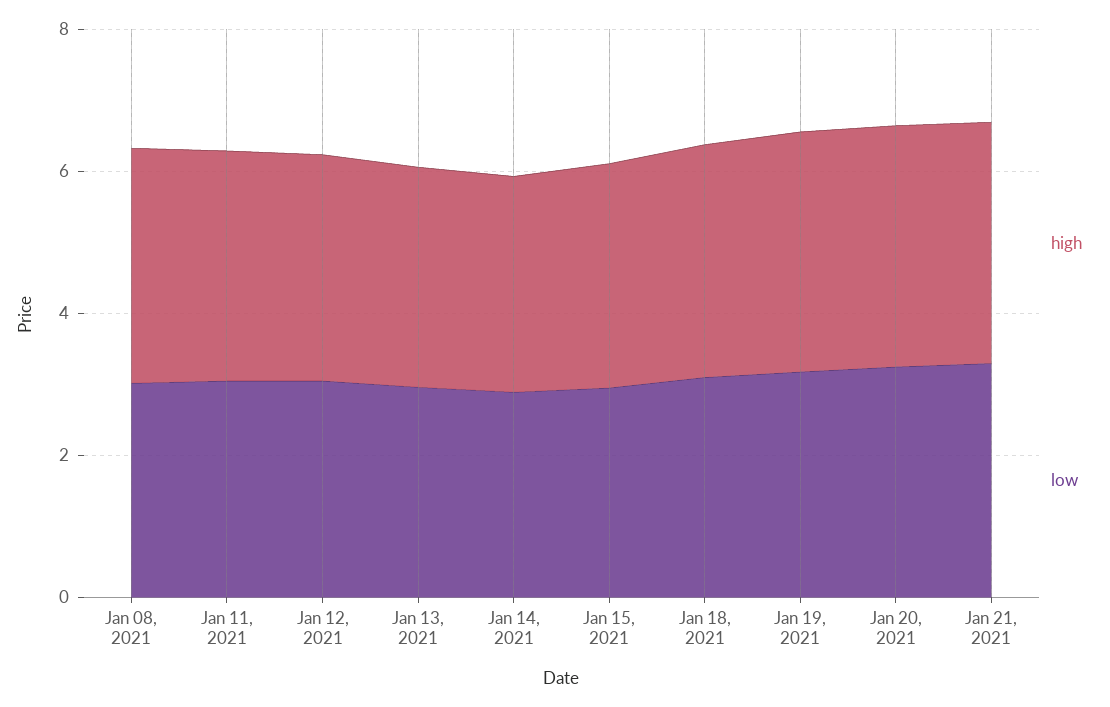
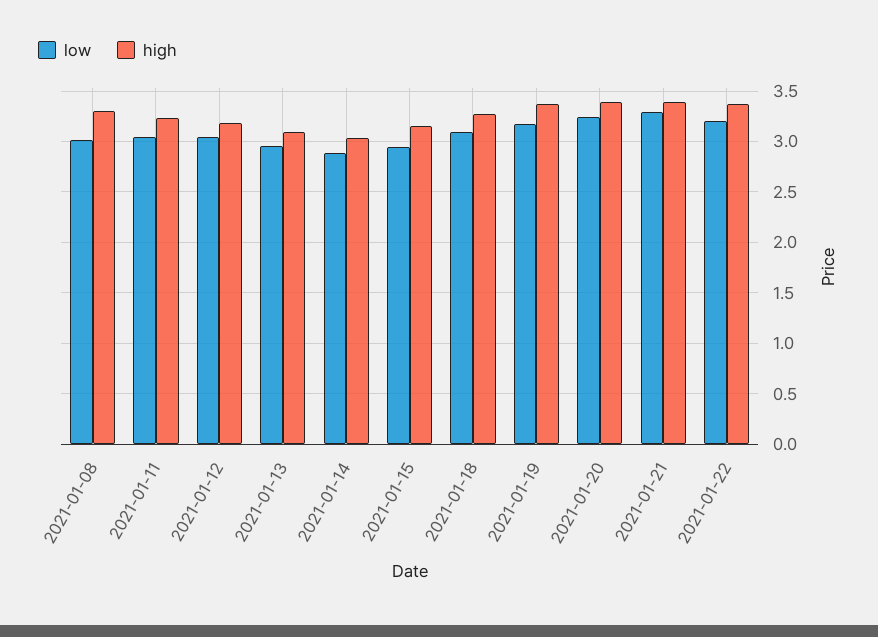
low, 2021-01-22: none -> 3.2
high, 2021-01-22: none -> 3.4

